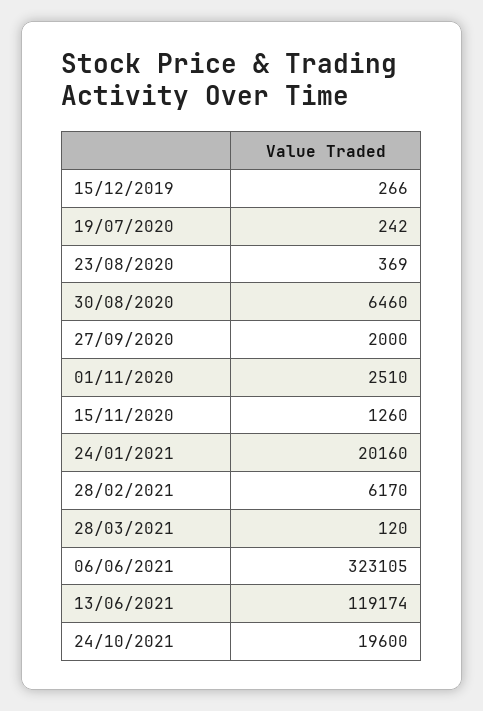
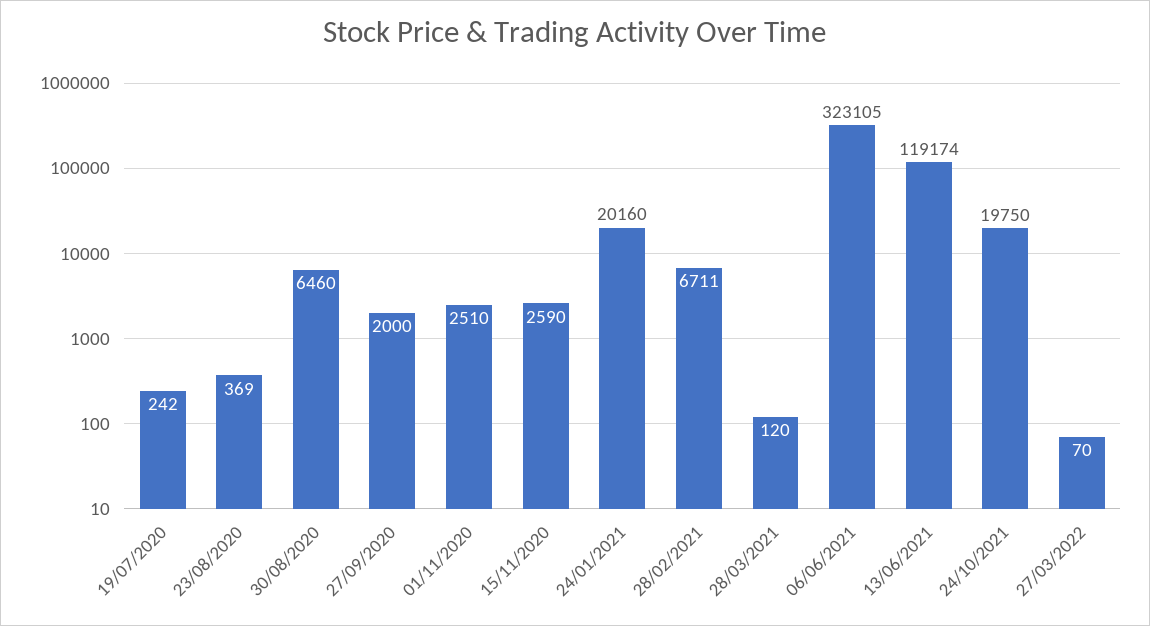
15/12/2019: 266 -> none
15/11/2020: 1260 -> 2590
28/02/2021: 6170 -> 6711
24/10/2021: 19600 -> 19750
27/03/2022: none -> 70

